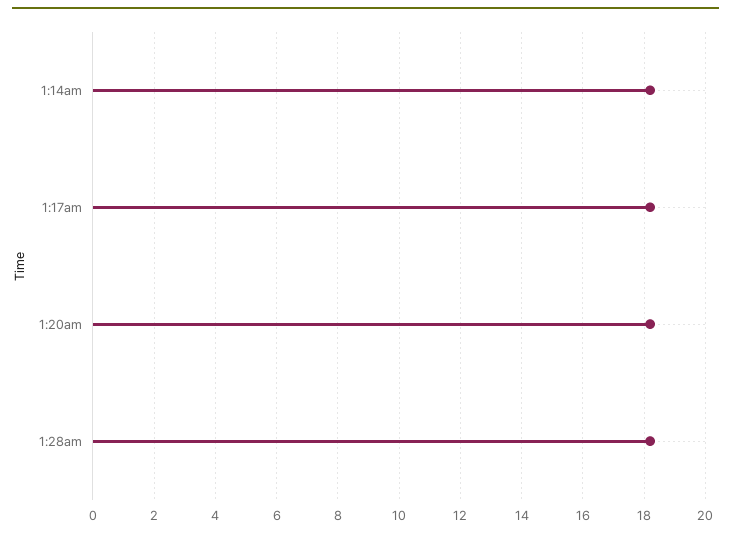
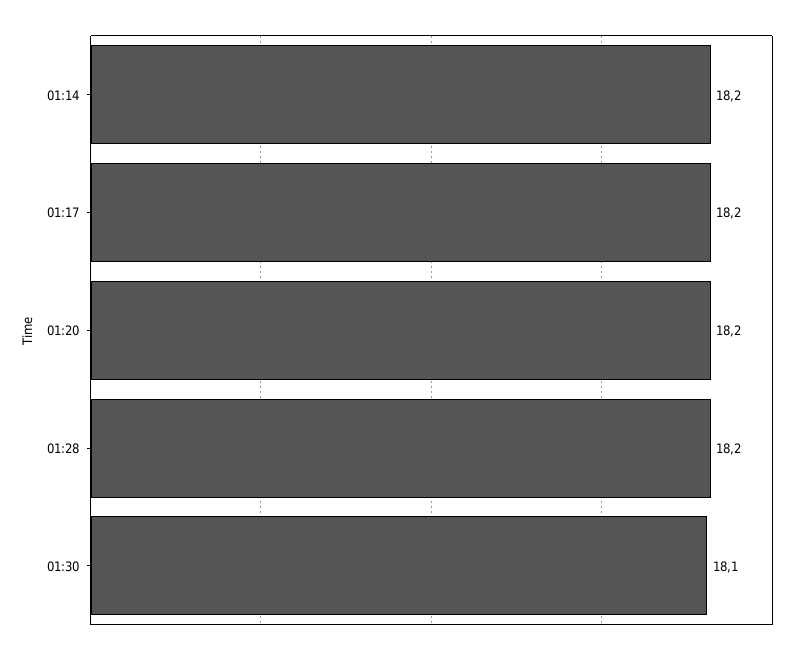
01:30: none -> 18.1

